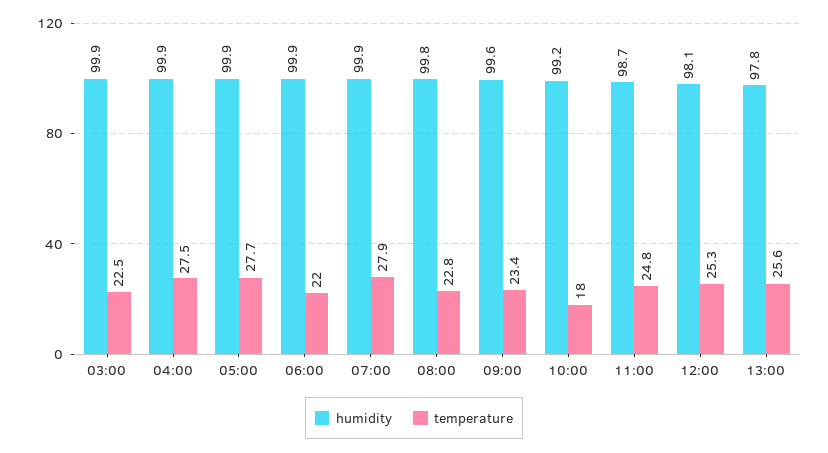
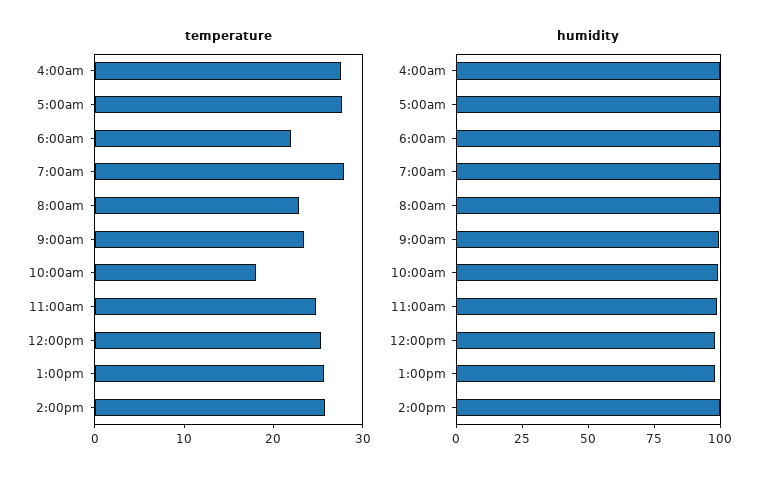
humidity, 03:00: 99.9 -> none
temperature, 03:00: 22.5 -> none
temperature, 2:00pm: none -> 26
humidity, 2:00pm: none -> 100

